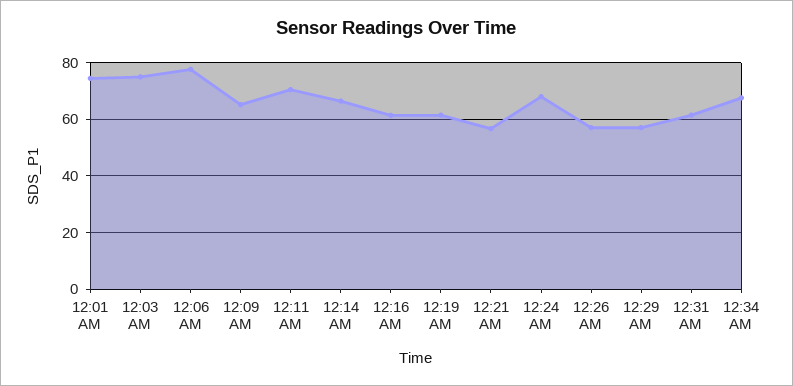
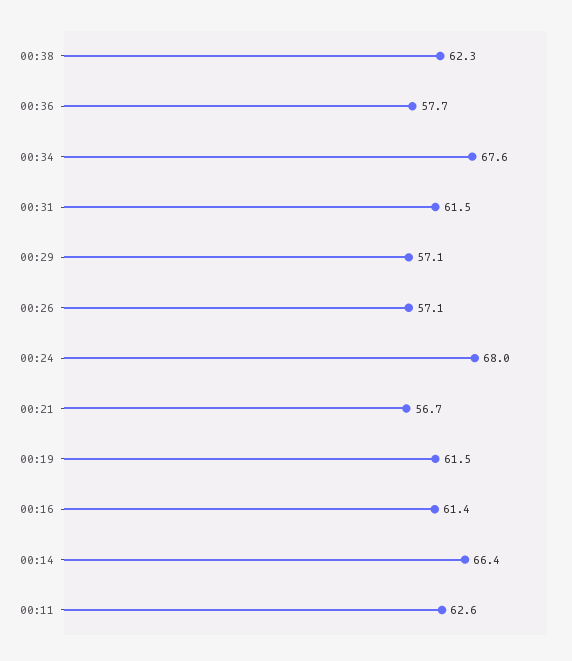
12:01 AM: 75 -> none
12:03 AM: 75 -> none
12:06 AM: 77.5 -> none
12:09 AM: 65 -> none
12:11 AM: 70 -> 62.6
00:38: none -> 62.3
00:36: none -> 57.7

